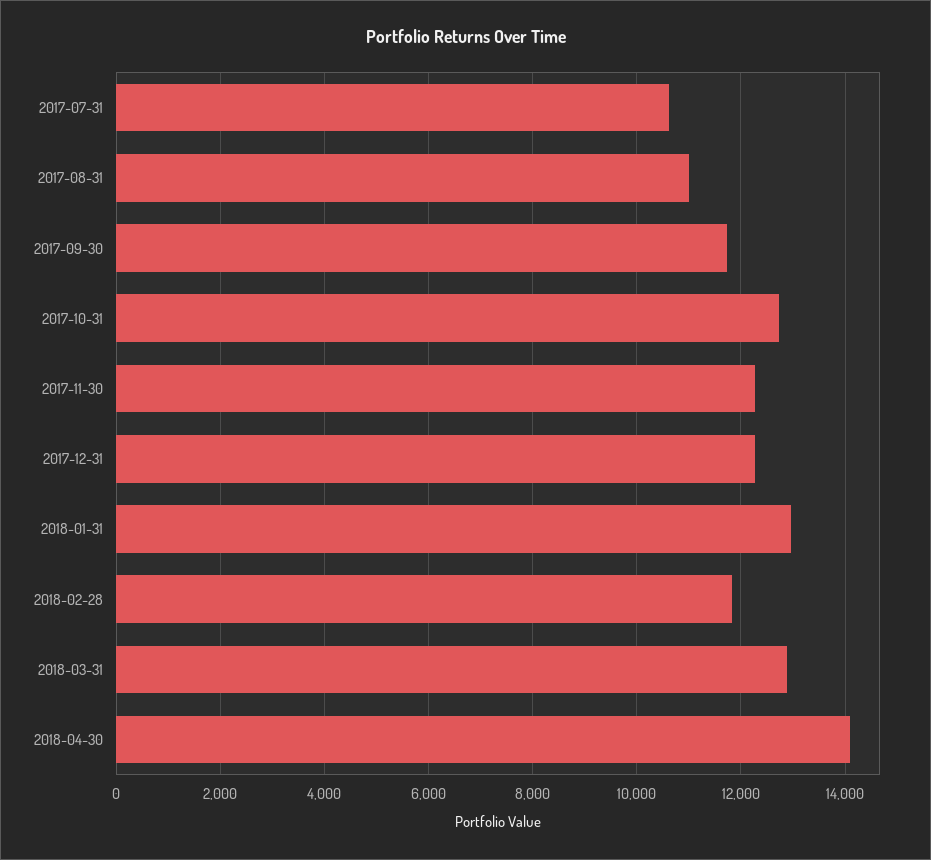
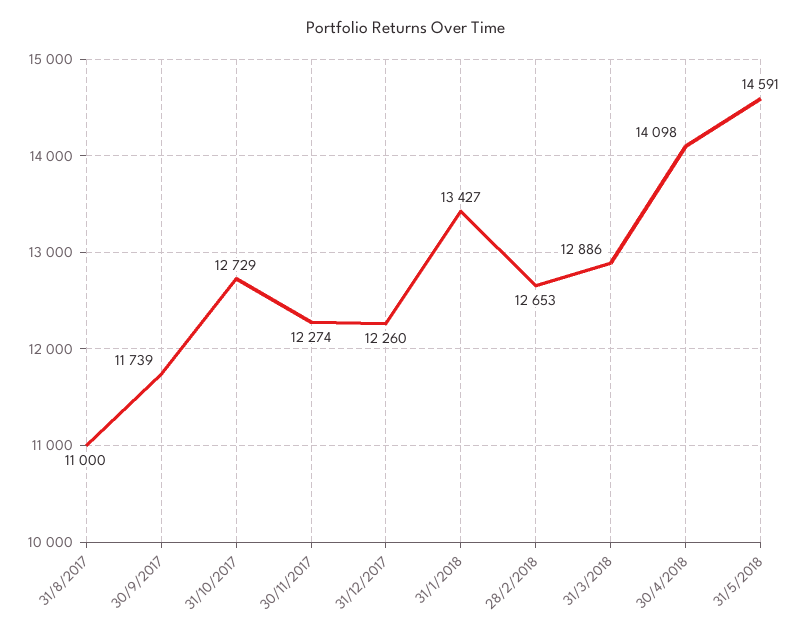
2017-07-31: 10600 -> none
2018-01-31: 13000 -> 13427
2018-02-28: 11800 -> 12653
31/5/2018: none -> 14591

